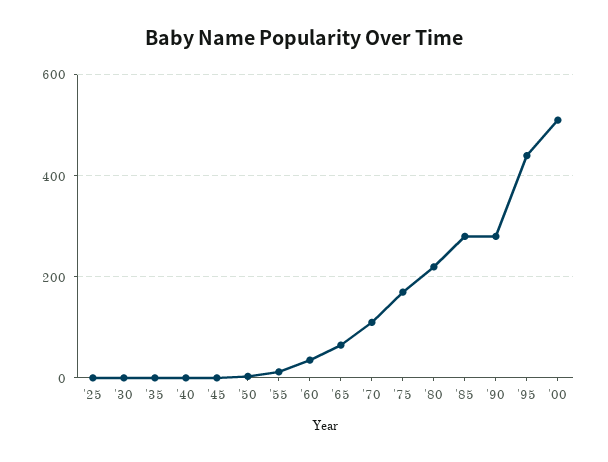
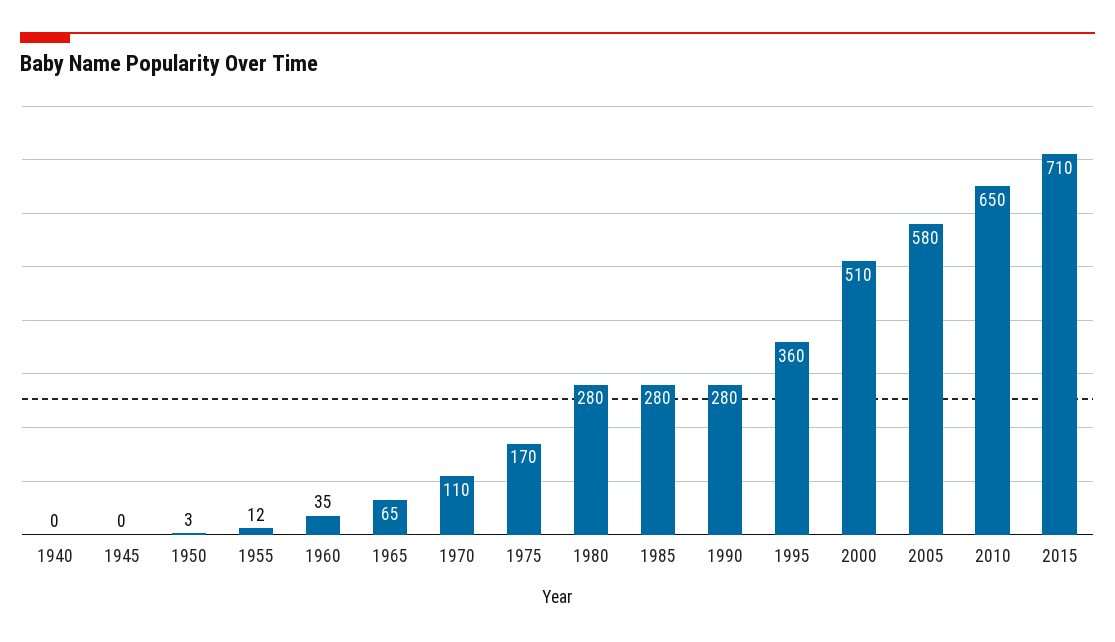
'25: 0 -> none
'30: 0 -> none
'35: 0 -> none
'80: 220 -> 280
'95: 440 -> 360
2005: none -> 580
2010: none -> 650
2015: none -> 710

